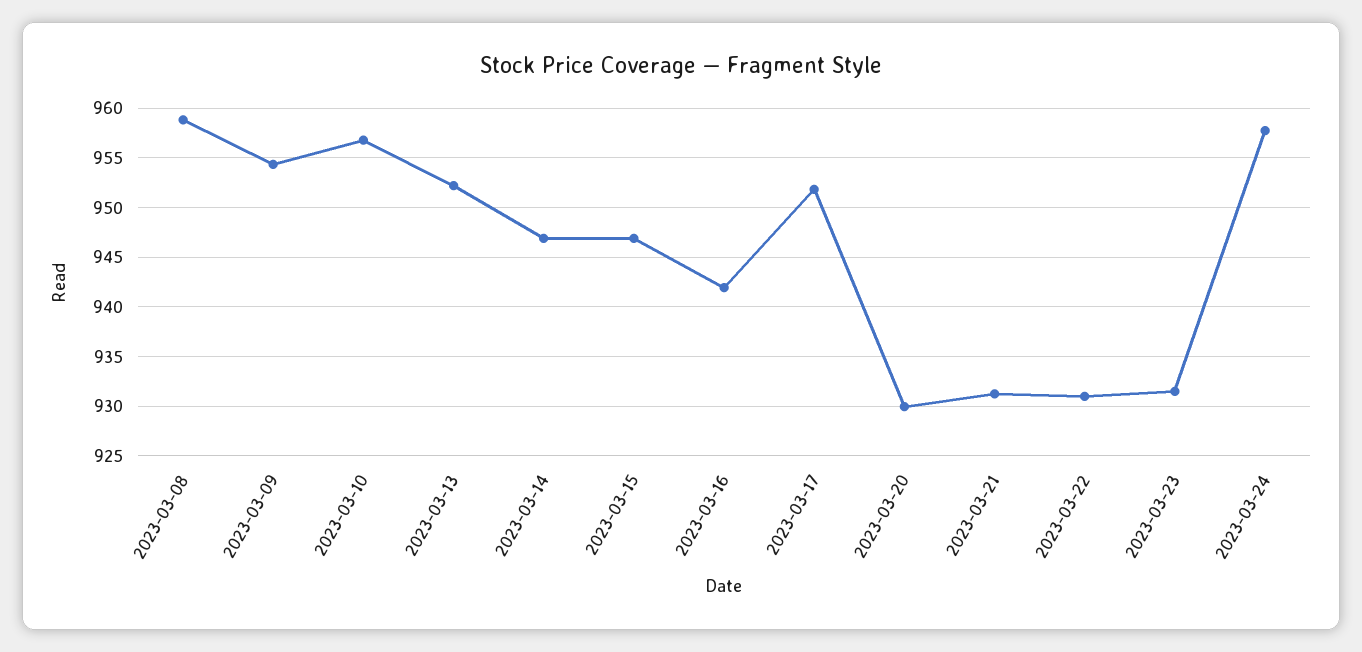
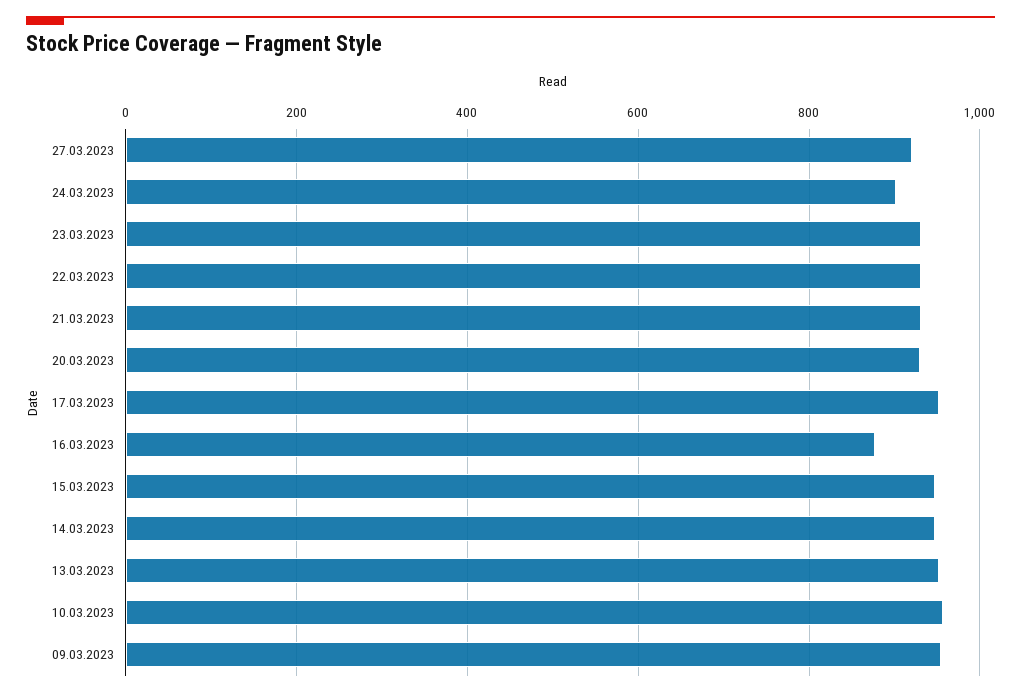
2023-03-08: 959 -> none
2023-03-16: 942 -> 880
2023-03-24: 958 -> 900
27.03.2023: none -> 920

